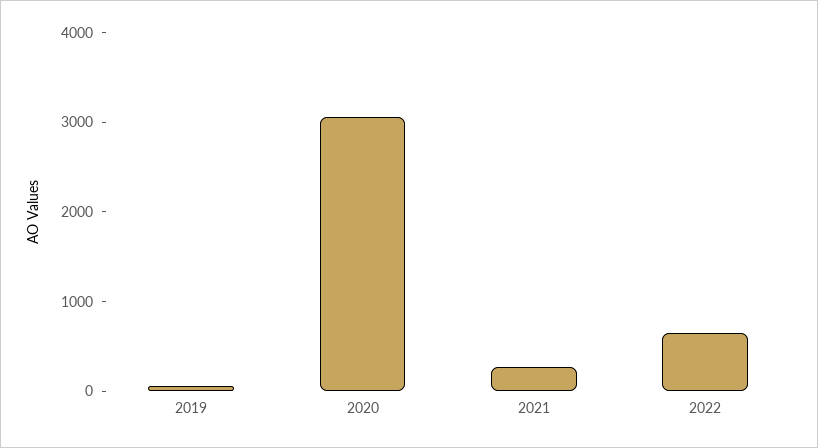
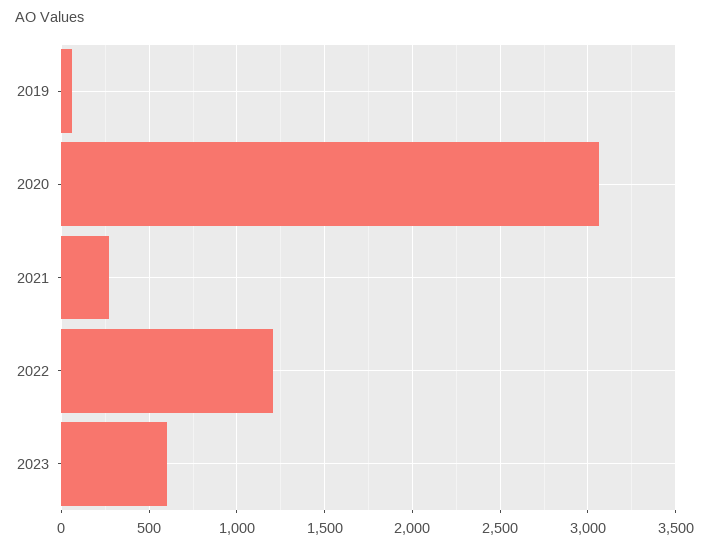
2022: 600 -> 1200
2023: none -> 600

